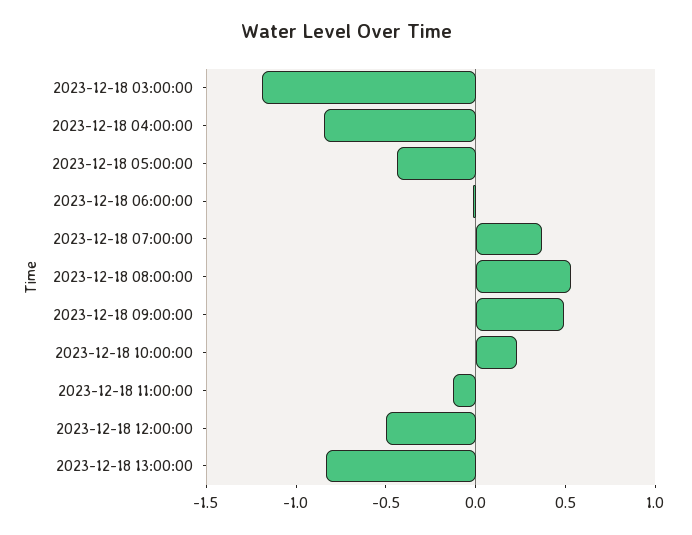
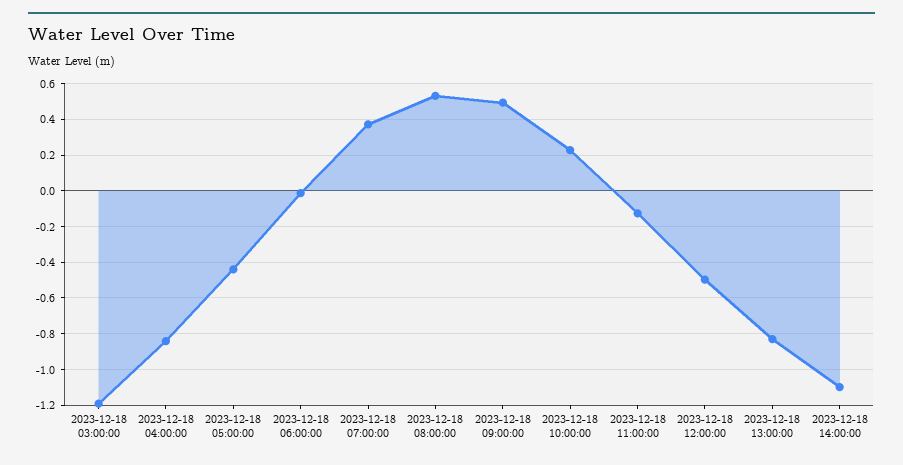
2023-12-18 14:00:00: none -> -1.1

